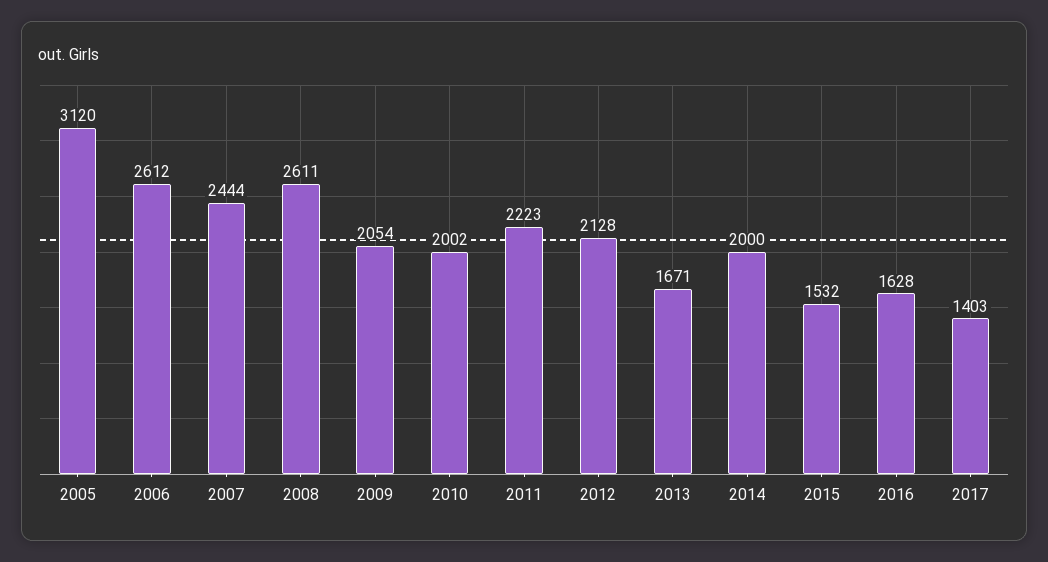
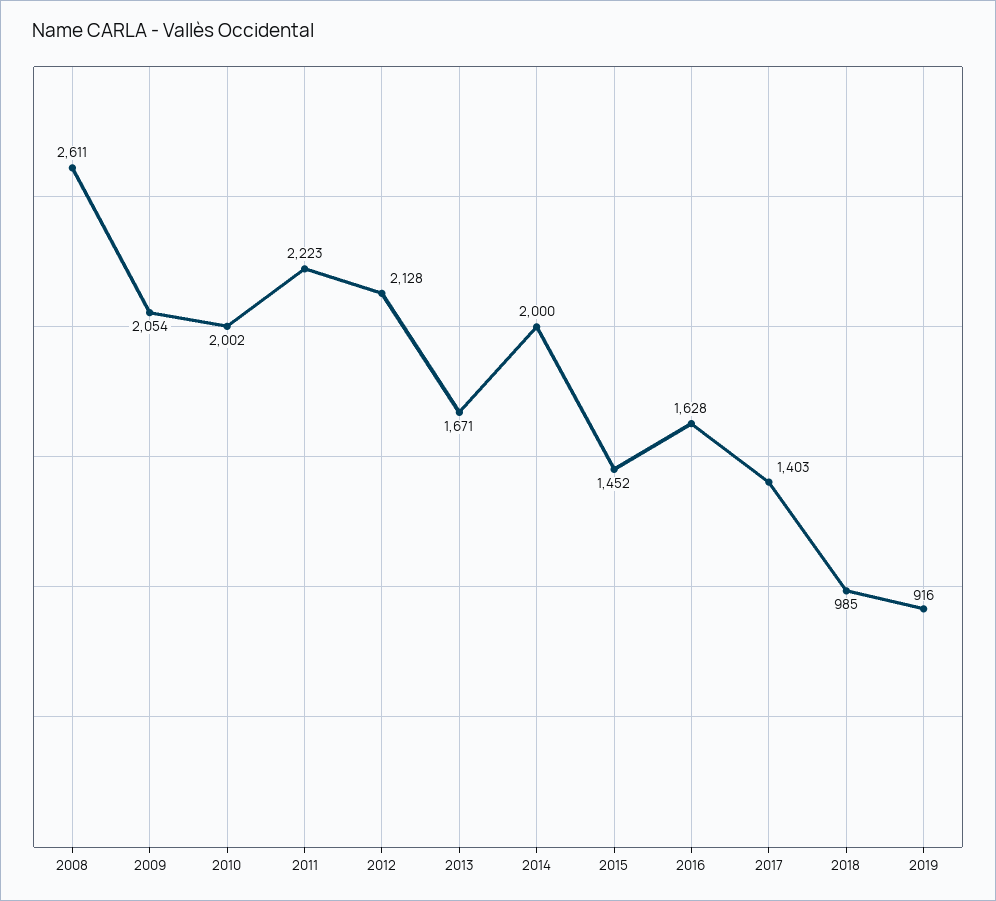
2005: 3120 -> none
2006: 2612 -> none
2007: 2444 -> none
2015: 1532 -> 1452
2018: none -> 985
2019: none -> 916

